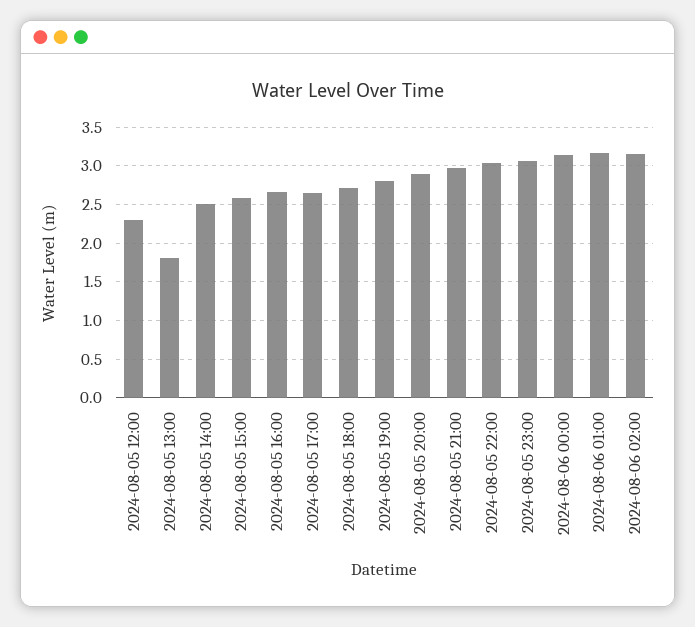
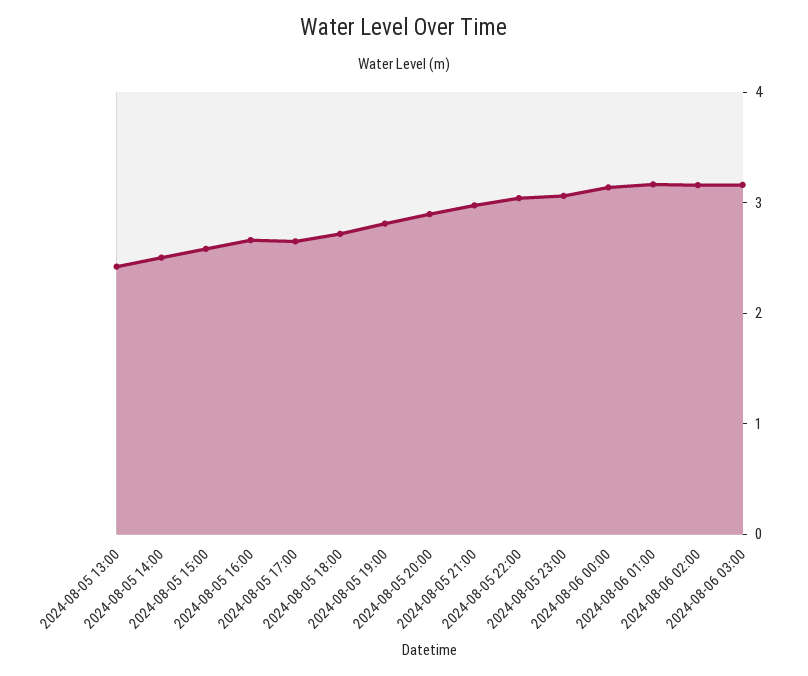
2024-08-05 12:00: 2.3 -> none
2024-08-05 13:00: 1.8 -> 2.4
2024-08-06 03:00: none -> 3.2

